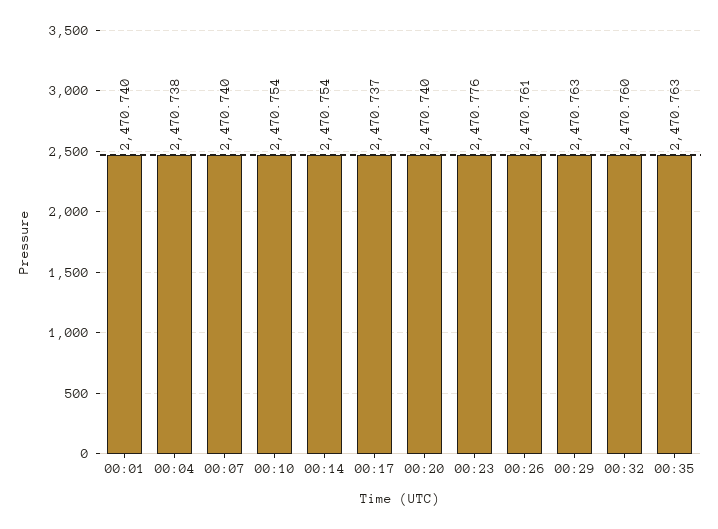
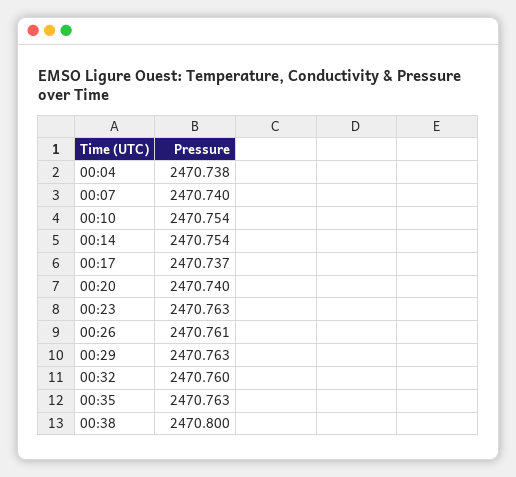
00:01: 2470.74 -> none
00:23: 2470.776 -> 2470.763
00:38: none -> 2470.8

